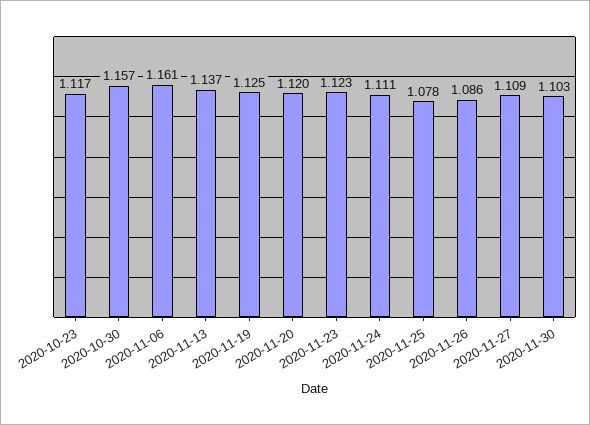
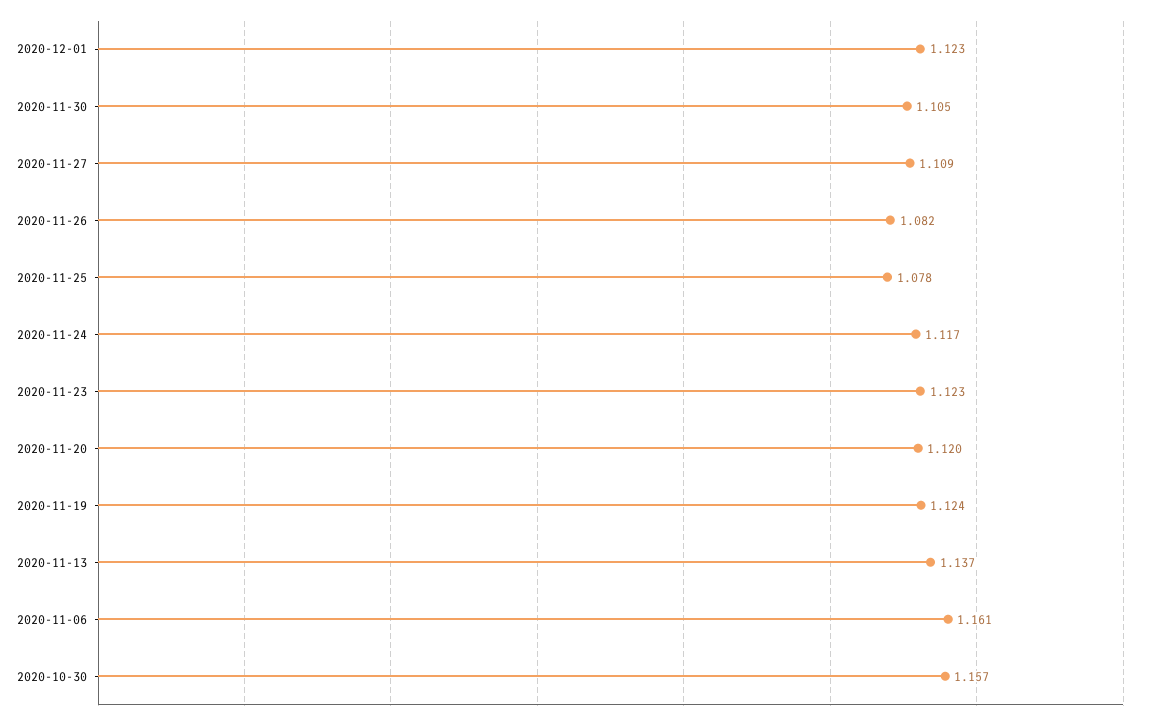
2020-10-23: 1.117 -> none
2020-11-19: 1.125 -> 1.124
2020-11-24: 1.111 -> 1.117
2020-11-26: 1.086 -> 1.082
2020-11-30: 1.103 -> 1.105
2020-12-01: none -> 1.123

